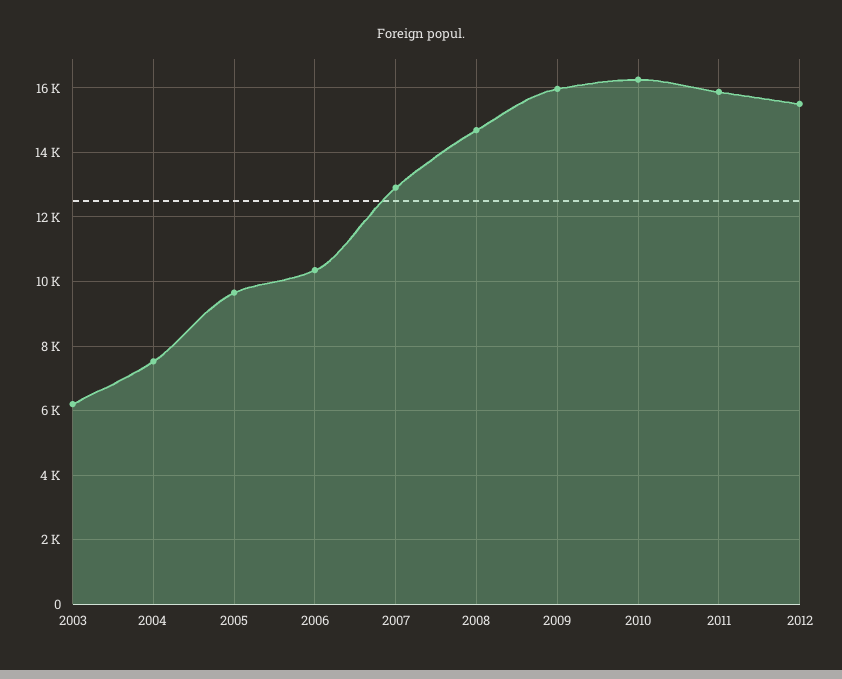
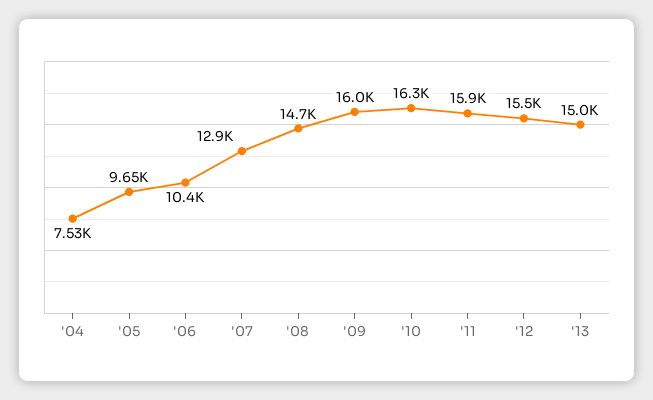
2003: 6200 -> none
'13: none -> 15000

